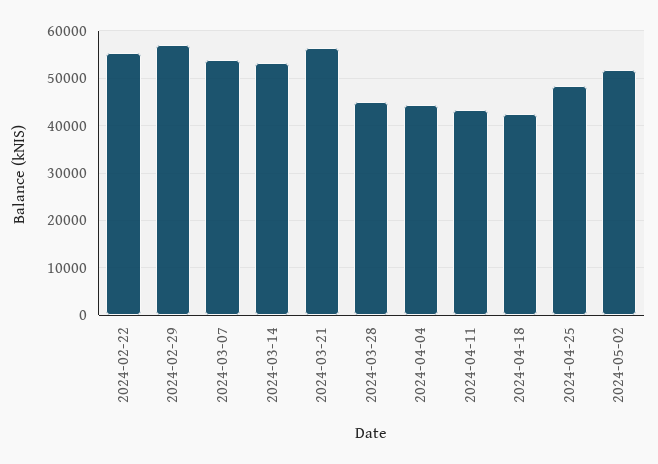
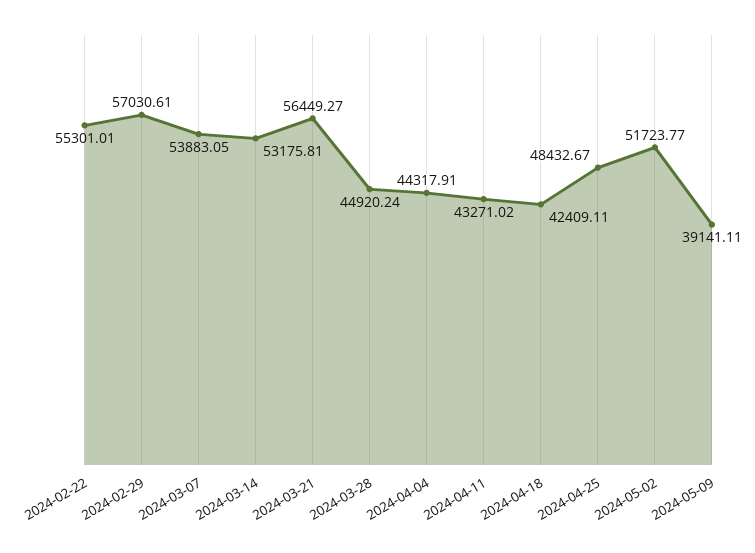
2024-05-09: none -> 39141.11

